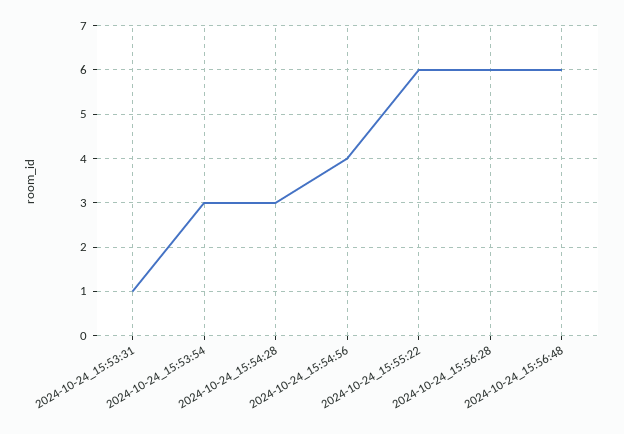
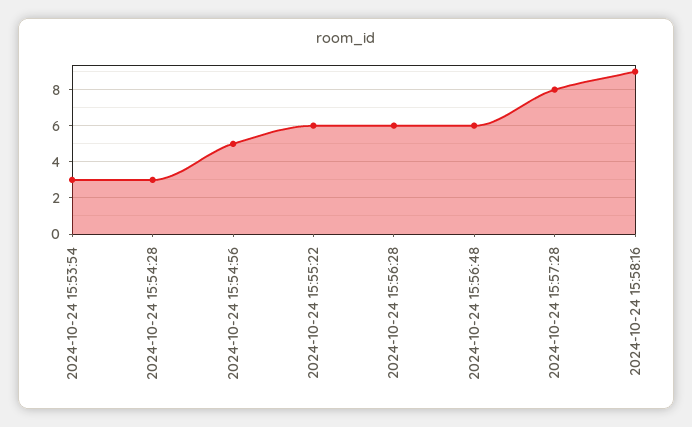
2024-10-24_15:53:31: 1 -> none
2024-10-24_15:54:56: 4 -> 5
2024-10-24 15:57:28: none -> 8
2024-10-24 15:58:16: none -> 9

